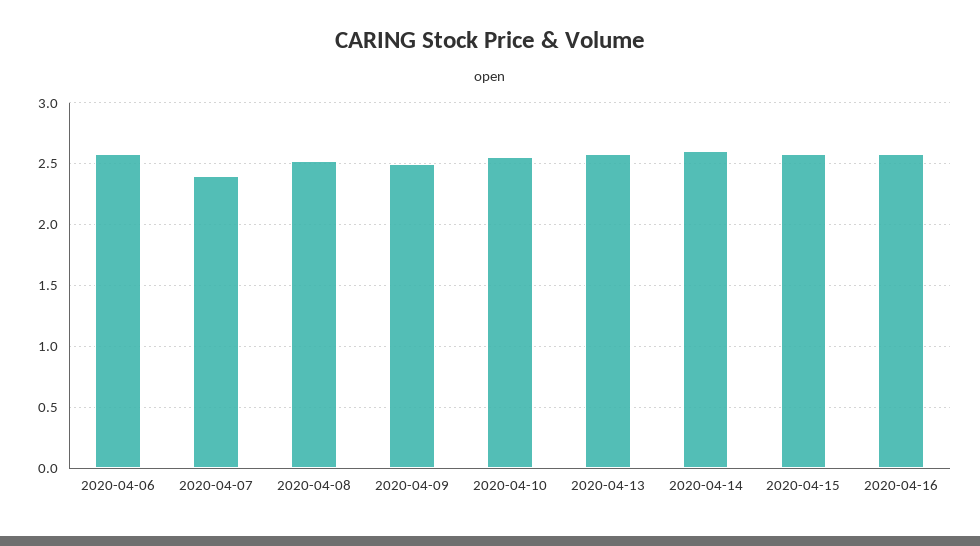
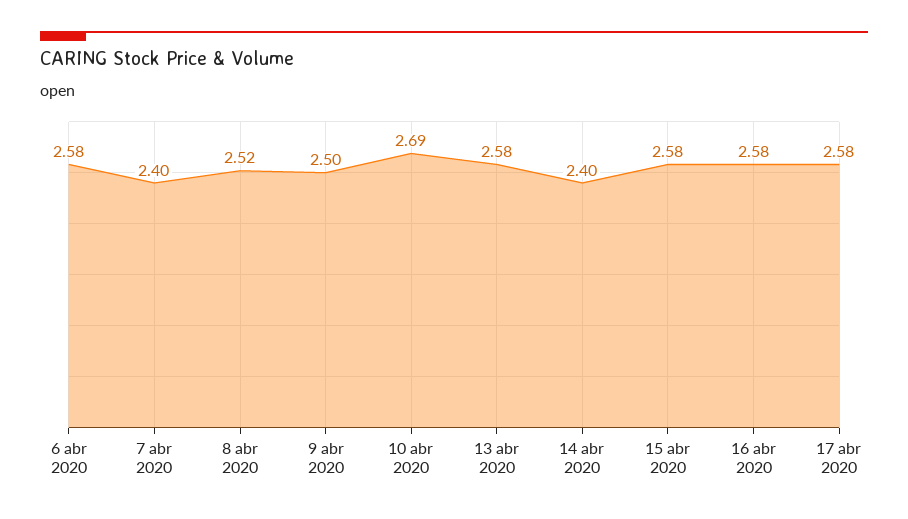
2020-04-10: 2.55 -> 2.69
2020-04-14: 2.6 -> 2.4
17 abr 2020: none -> 2.58

